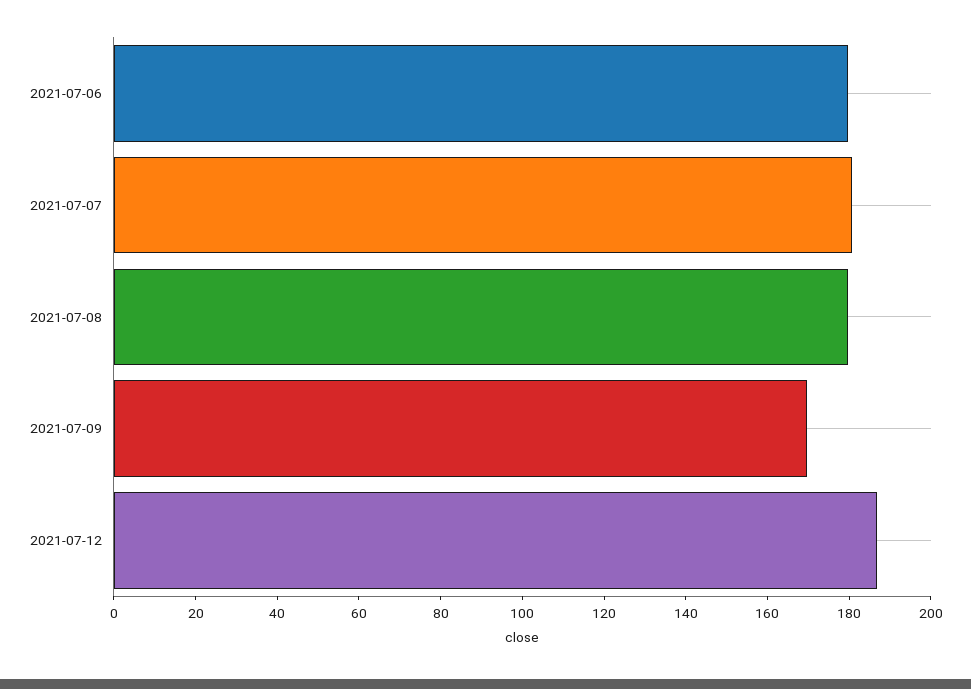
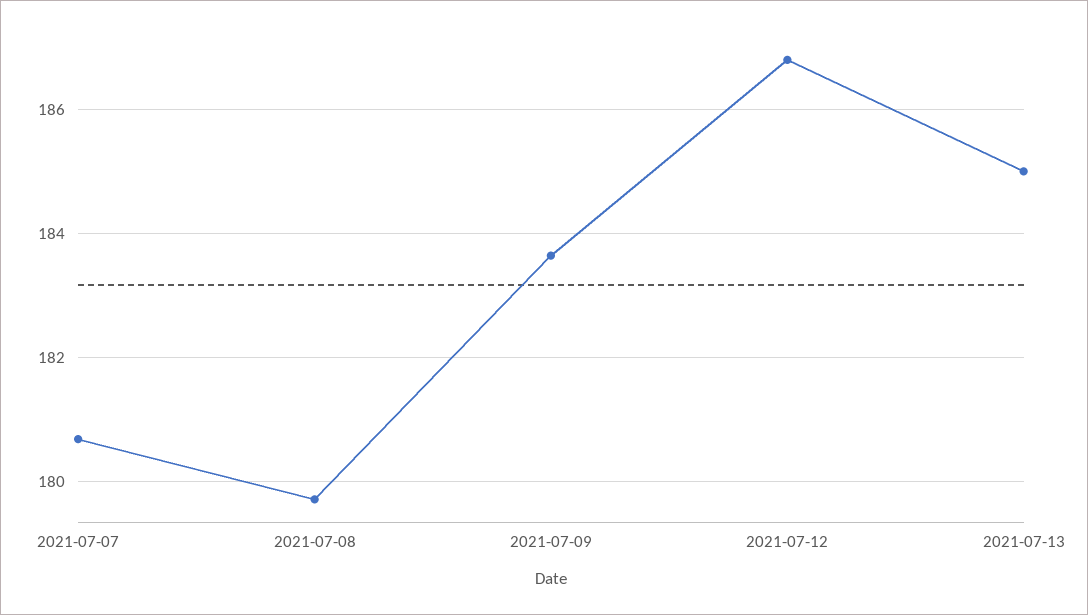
2021-07-06: 180 -> none
2021-07-09: 170 -> 183.6
2021-07-13: none -> 185

